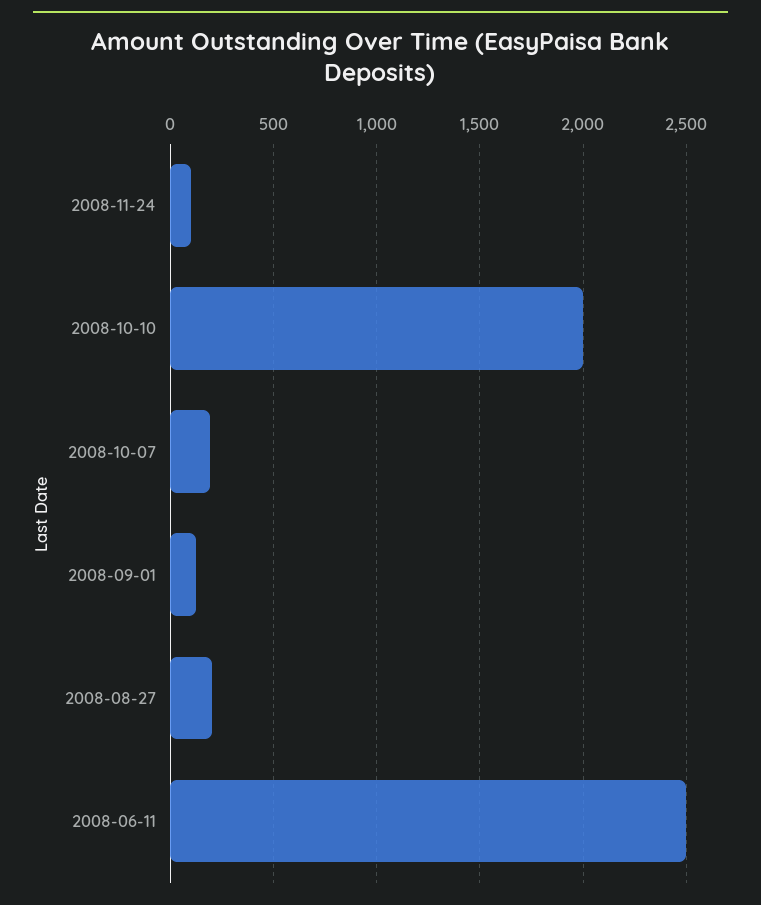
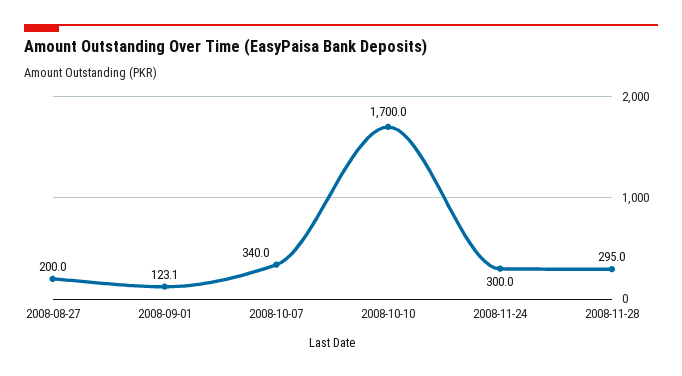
2008-11-24: 100 -> 300
2008-10-10: 2000 -> 1700
2008-10-07: 200 -> 340
2008-06-11: 2500 -> none
2008-11-28: none -> 295

